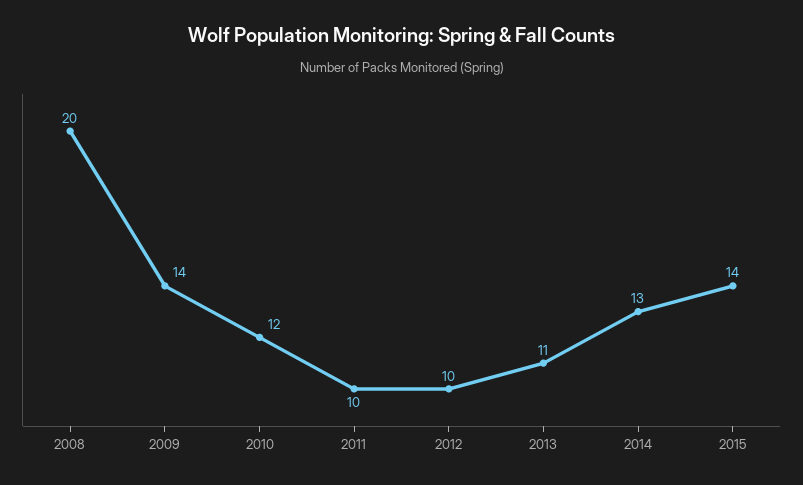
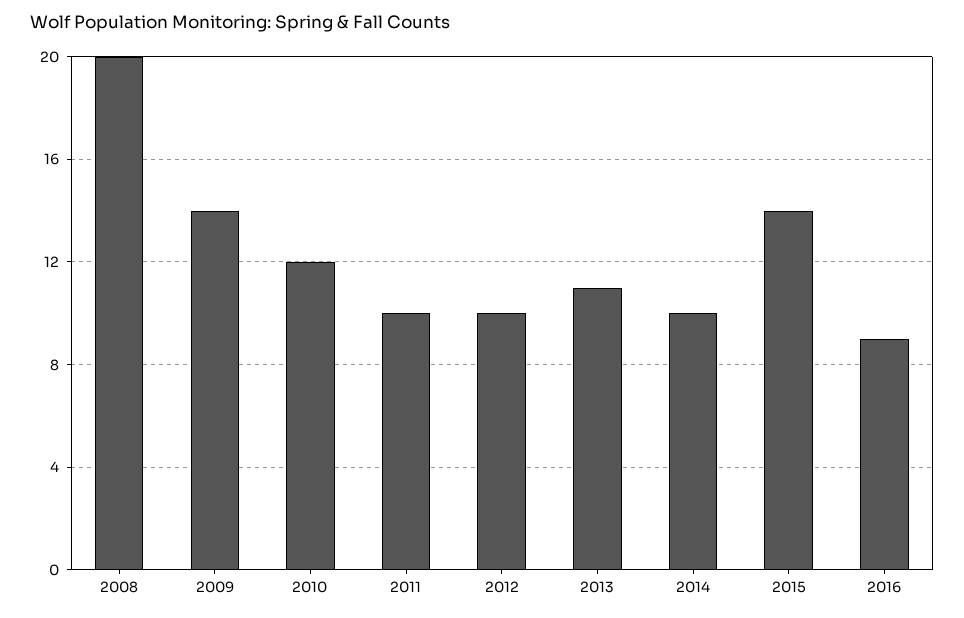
2014: 13 -> 10
2016: none -> 9

